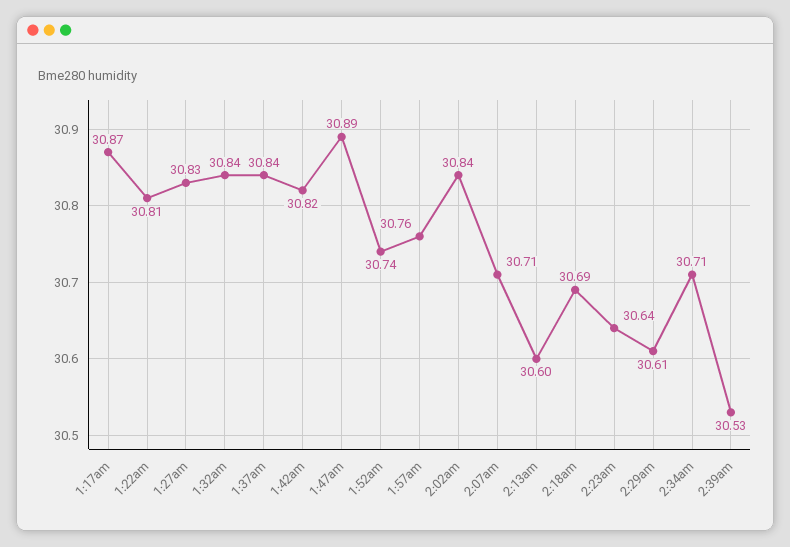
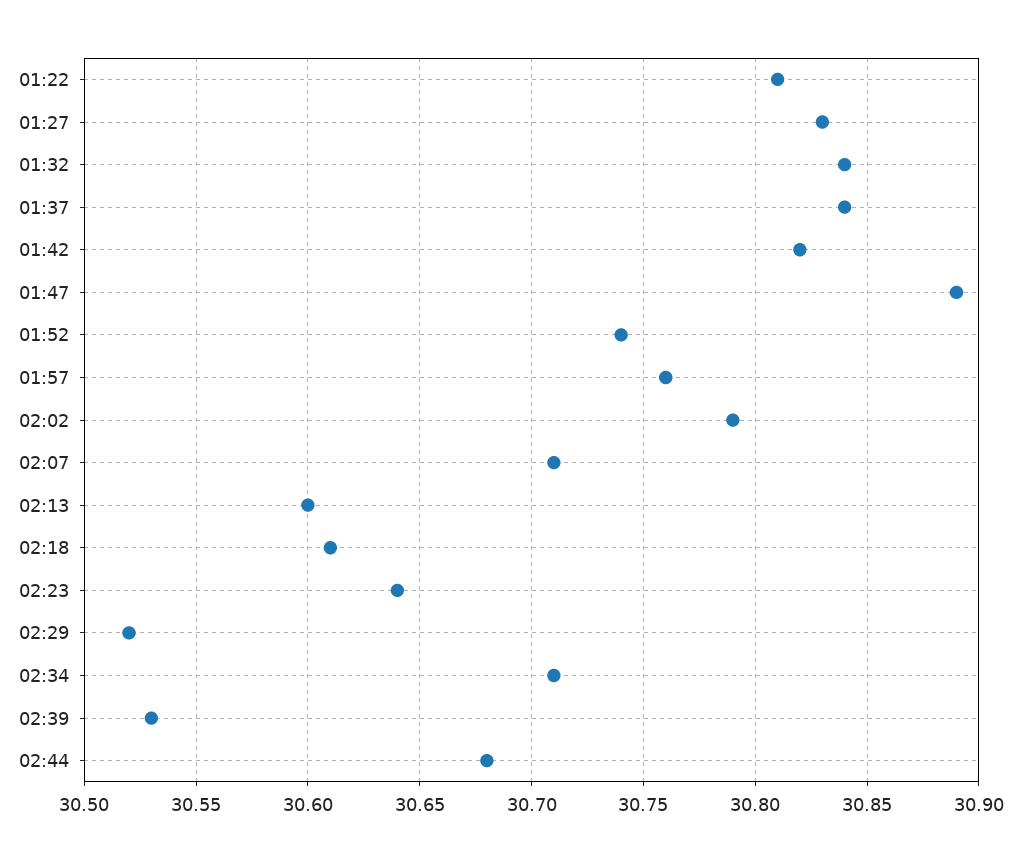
1:17am: 30.87 -> none
2:02am: 30.84 -> 30.79
2:18am: 30.69 -> 30.61
2:29am: 30.61 -> 30.52
02:44: none -> 30.68

